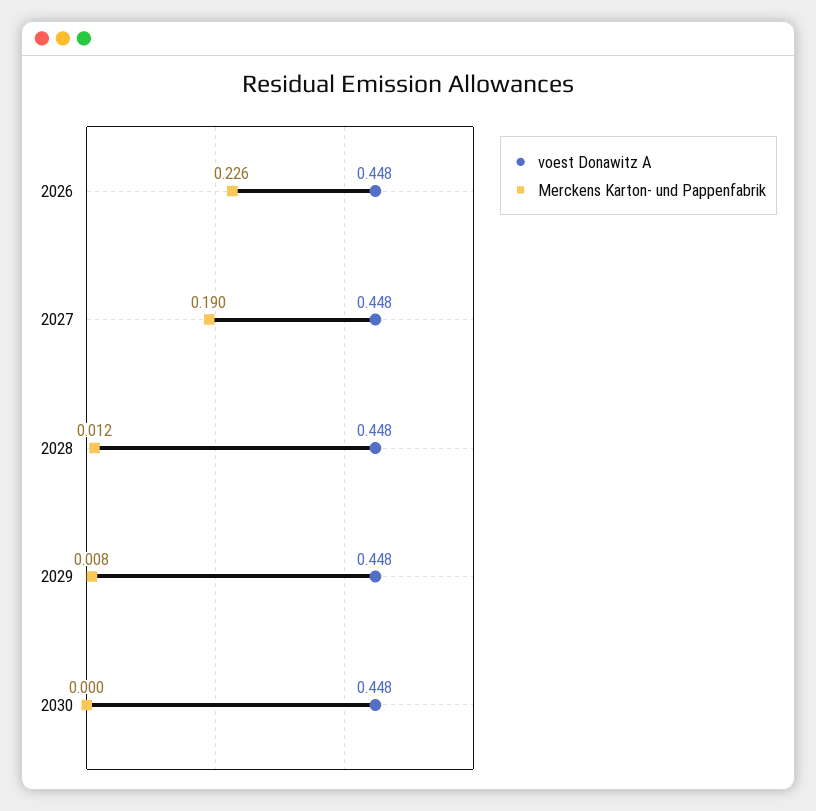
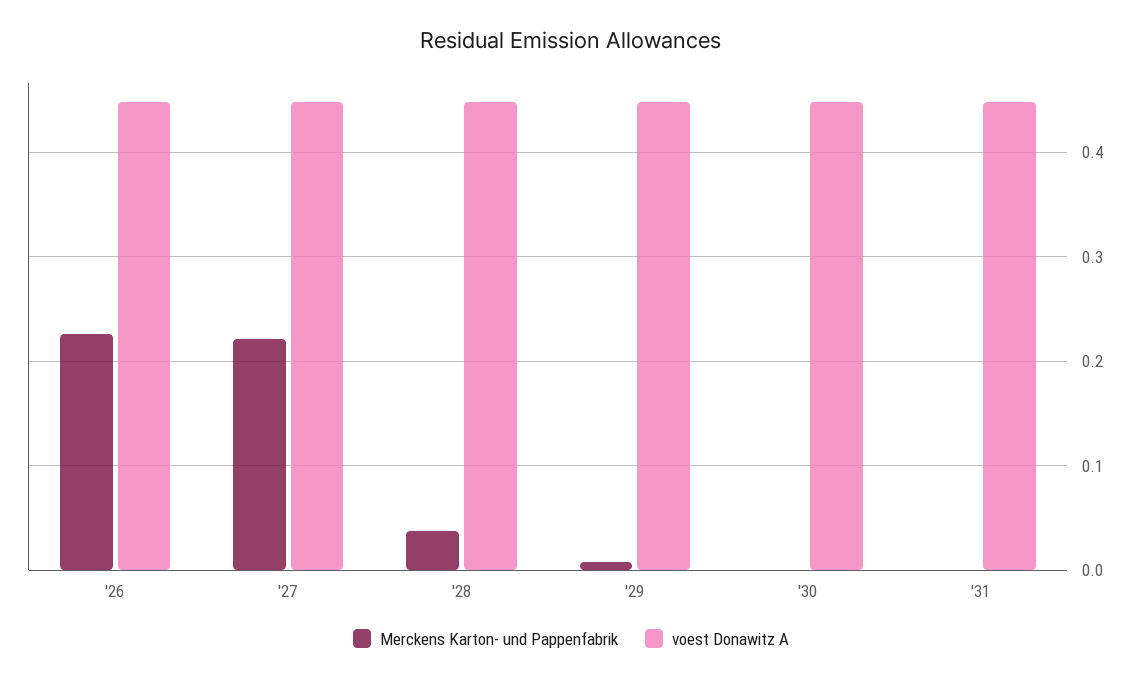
Merckens Karton- und Pappenfabrik, 2027: 0.19 -> 0.22
Merckens Karton- und Pappenfabrik, 2028: 0.012 -> 0.04
Merckens Karton- und Pappenfabrik, '31: none -> 0
voest Donawitz A, '31: none -> 0.45

